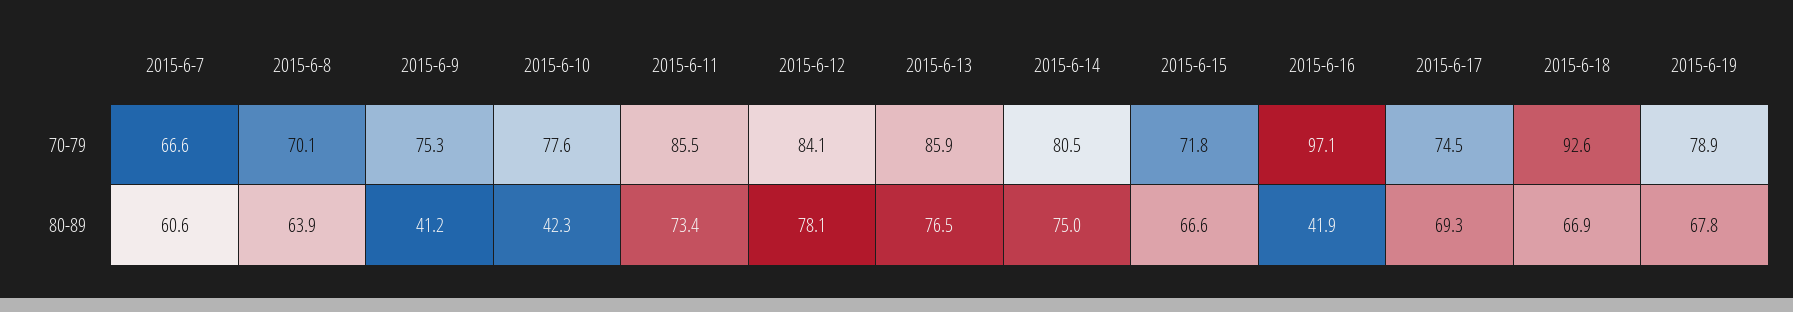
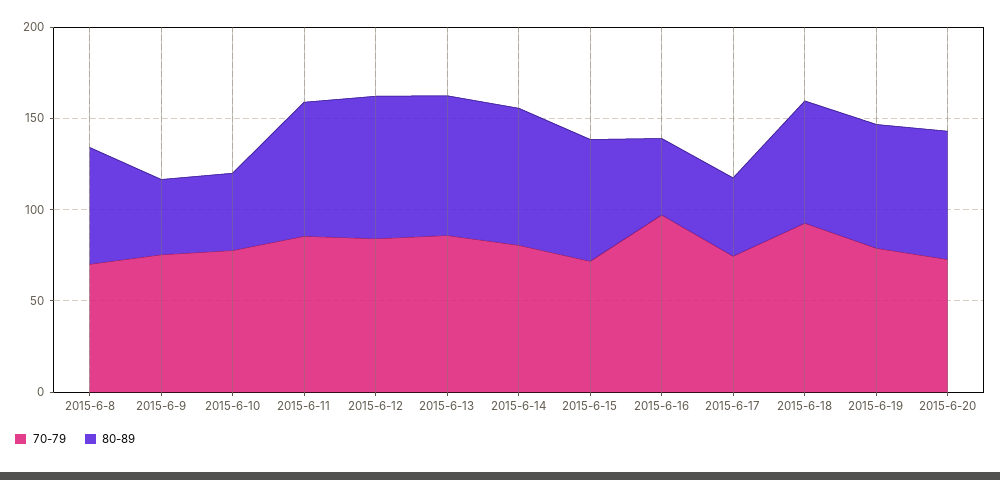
70-79, 2015-6-7: 66.6 -> none
80-89, 2015-6-7: 60.6 -> none
80-89, 2015-6-17: 69.3 -> 40
70-79, 2015-6-20: none -> 70
80-89, 2015-6-20: none -> 70

